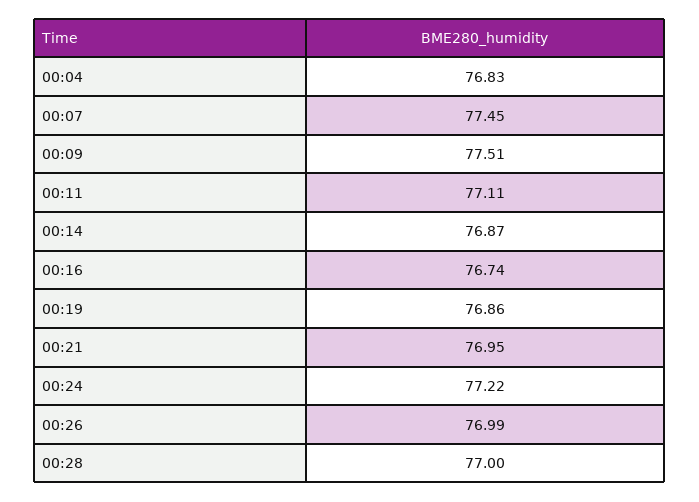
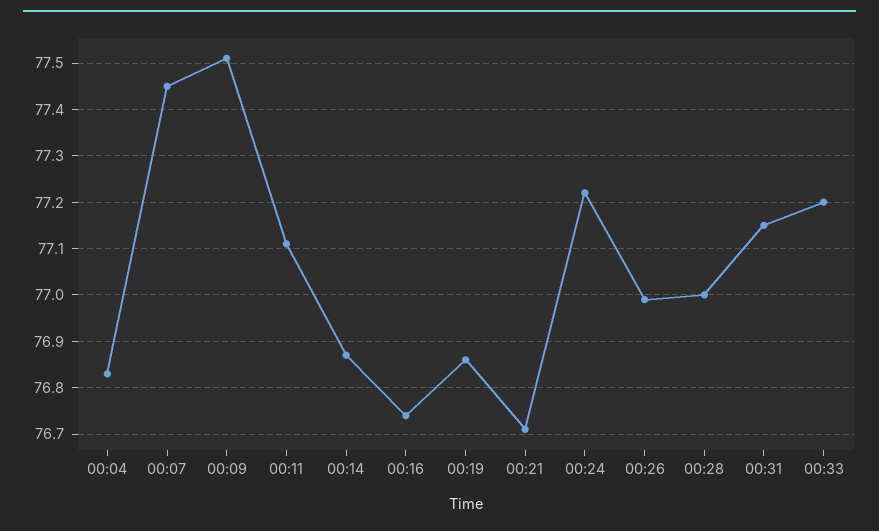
00:21: 76.95 -> 76.7
00:31: none -> 77.15
00:33: none -> 77.2

